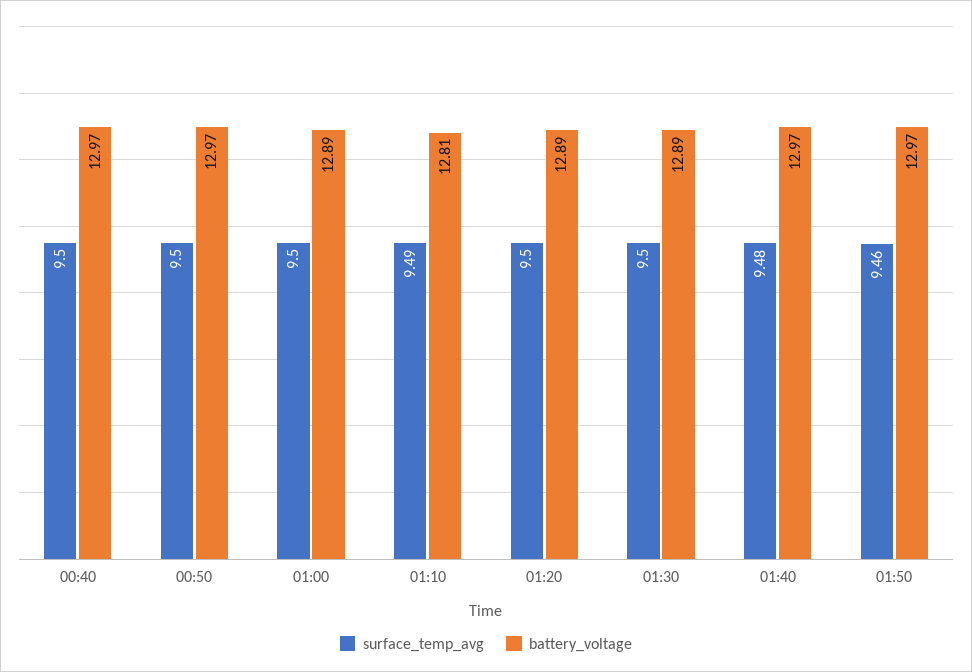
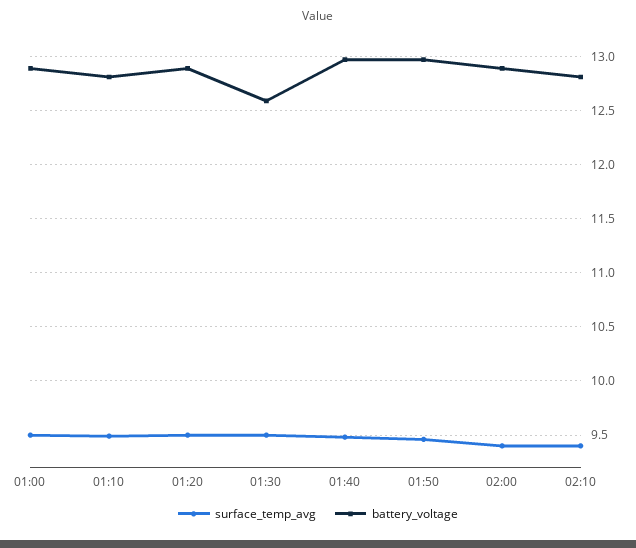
surface_temp_avg, 00:40: 9.5 -> none
battery_voltage, 00:40: 12.97 -> none
surface_temp_avg, 00:50: 9.5 -> none
battery_voltage, 00:50: 12.97 -> none
battery_voltage, 01:30: 12.89 -> 12.6
surface_temp_avg, 02:00: none -> 9.4
battery_voltage, 02:00: none -> 12.9
surface_temp_avg, 02:10: none -> 9.4
battery_voltage, 02:10: none -> 12.8

